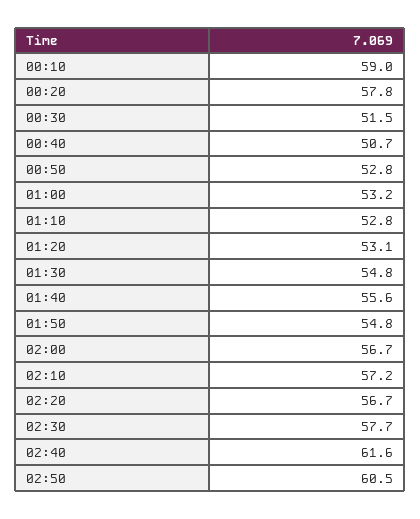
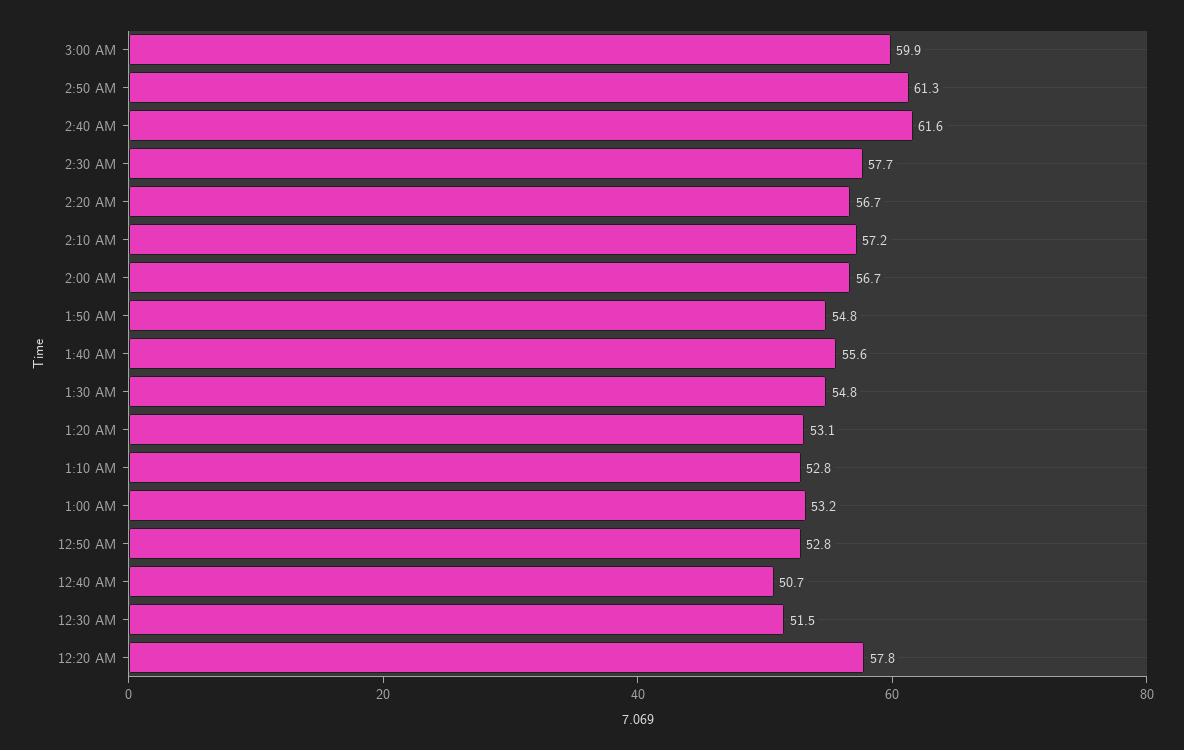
00:10: 59 -> none
02:50: 60.5 -> 61.3
3:00 AM: none -> 59.9

